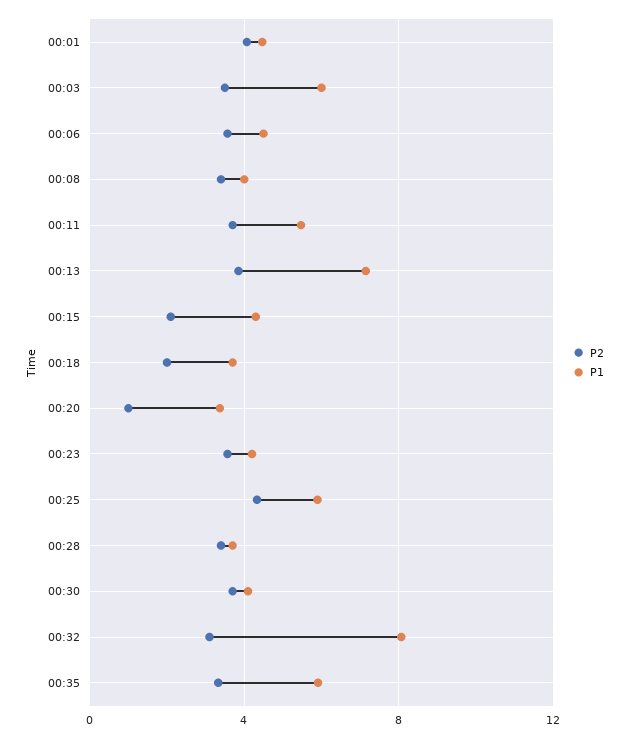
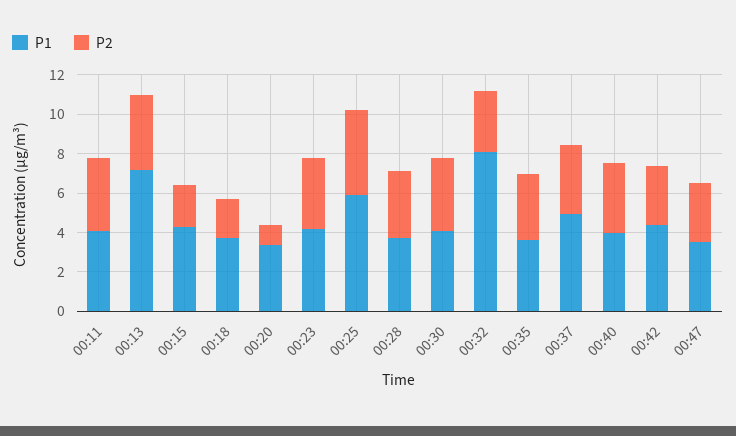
P2, 00:01: 4 -> none
P1, 00:01: 4.5 -> none
P2, 00:03: 3.5 -> none
P1, 00:03: 6 -> none
P2, 00:06: 3.5 -> none
P1, 00:06: 4.5 -> none
P2, 00:08: 3.5 -> none
P1, 00:08: 4 -> none
P1, 00:11: 5.5 -> 4
P1, 00:35: 6 -> 3.5
P1, 00:37: none -> 5
P2, 00:37: none -> 3.5
P1, 00:40: none -> 4
P2, 00:40: none -> 3.5
P1, 00:42: none -> 4.5
P2, 00:42: none -> 3
P1, 00:47: none -> 3.5
P2, 00:47: none -> 3

